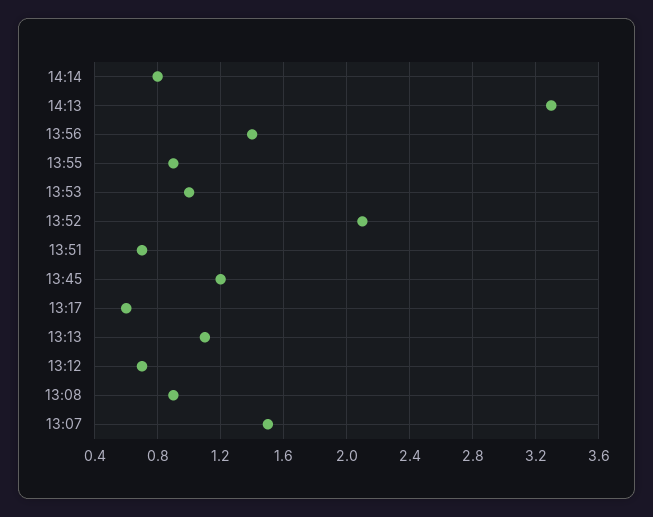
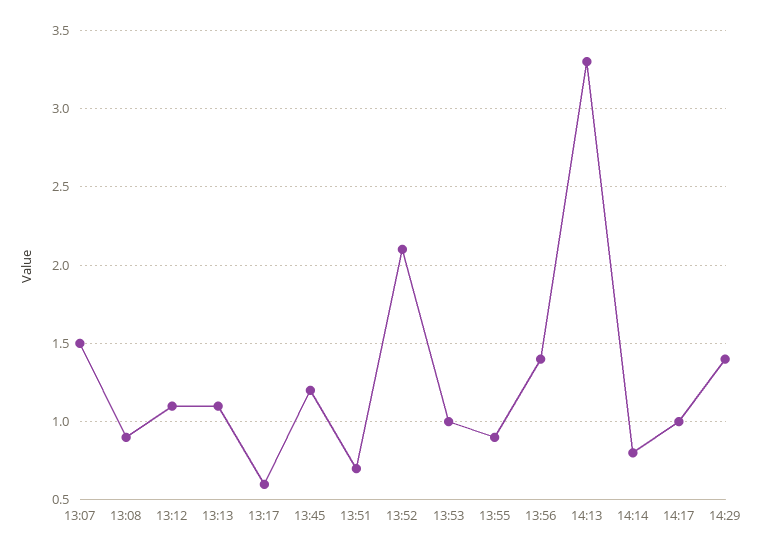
13:12: 0.7 -> 1.1
14:17: none -> 1
14:29: none -> 1.4

